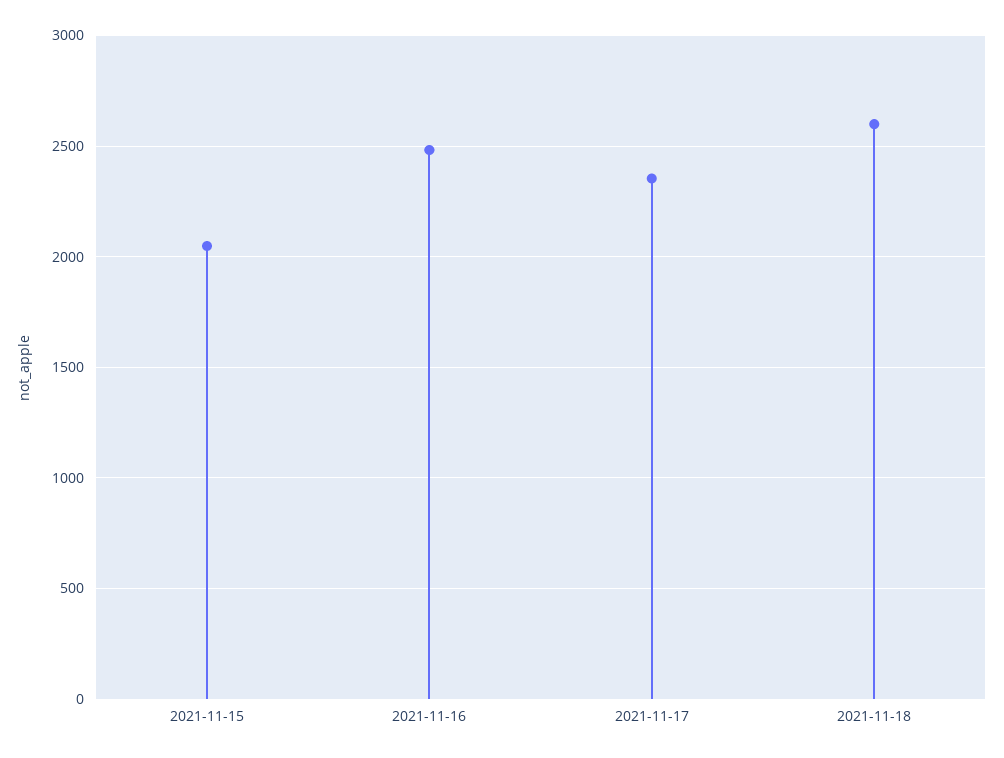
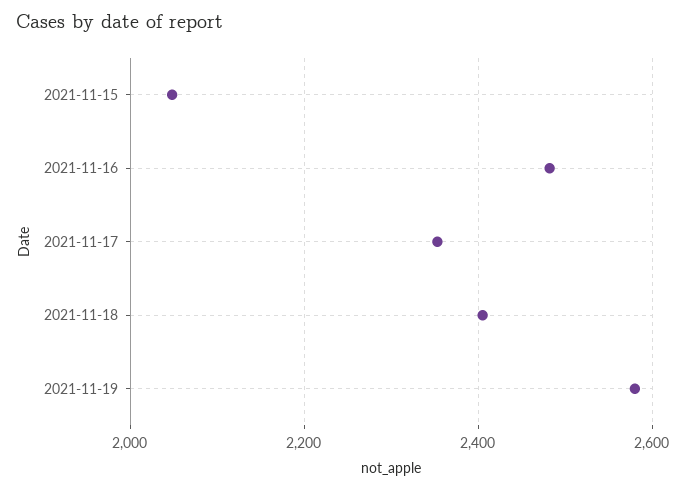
2021-11-18: 2600 -> 2400
2021-11-19: none -> 2580

